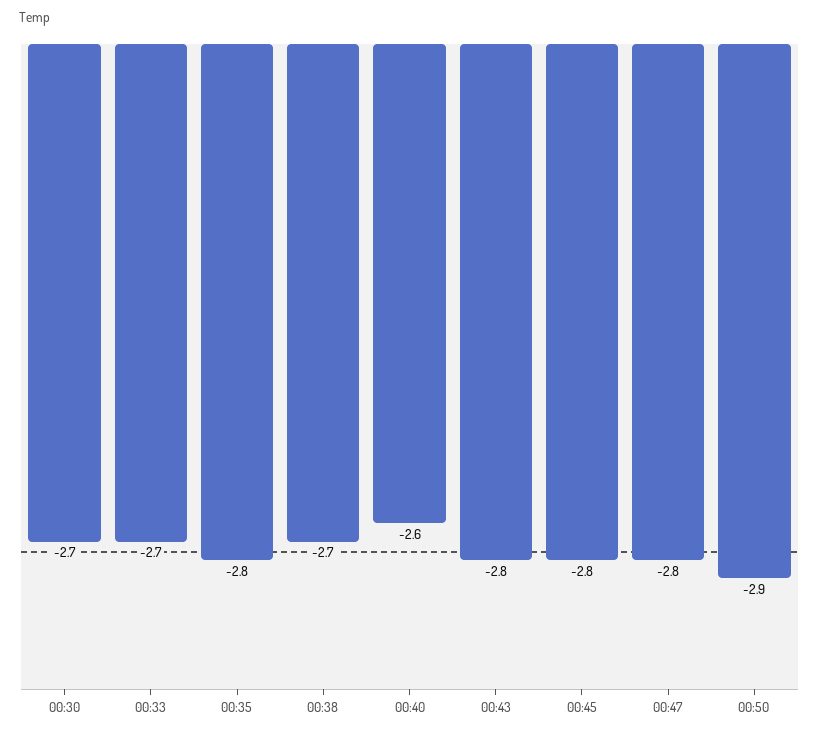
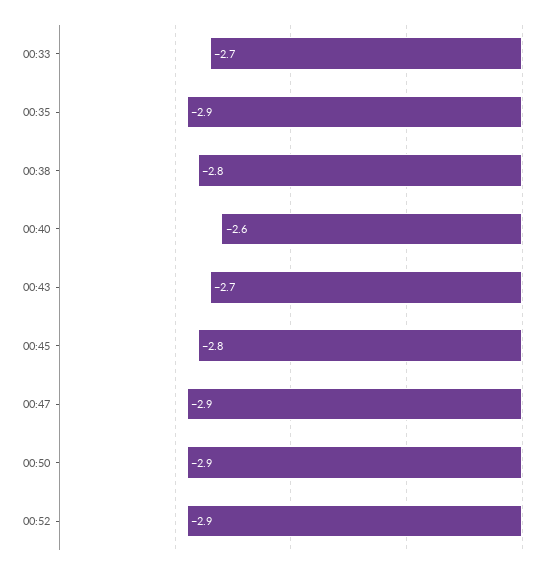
00:30: -2.7 -> none
00:35: -2.8 -> -2.9
00:38: -2.7 -> -2.8
00:43: -2.8 -> -2.7
00:47: -2.8 -> -2.9
00:52: none -> -2.9

